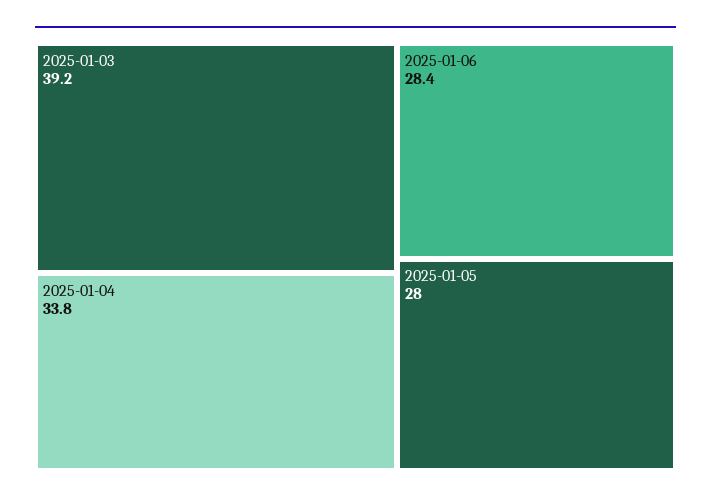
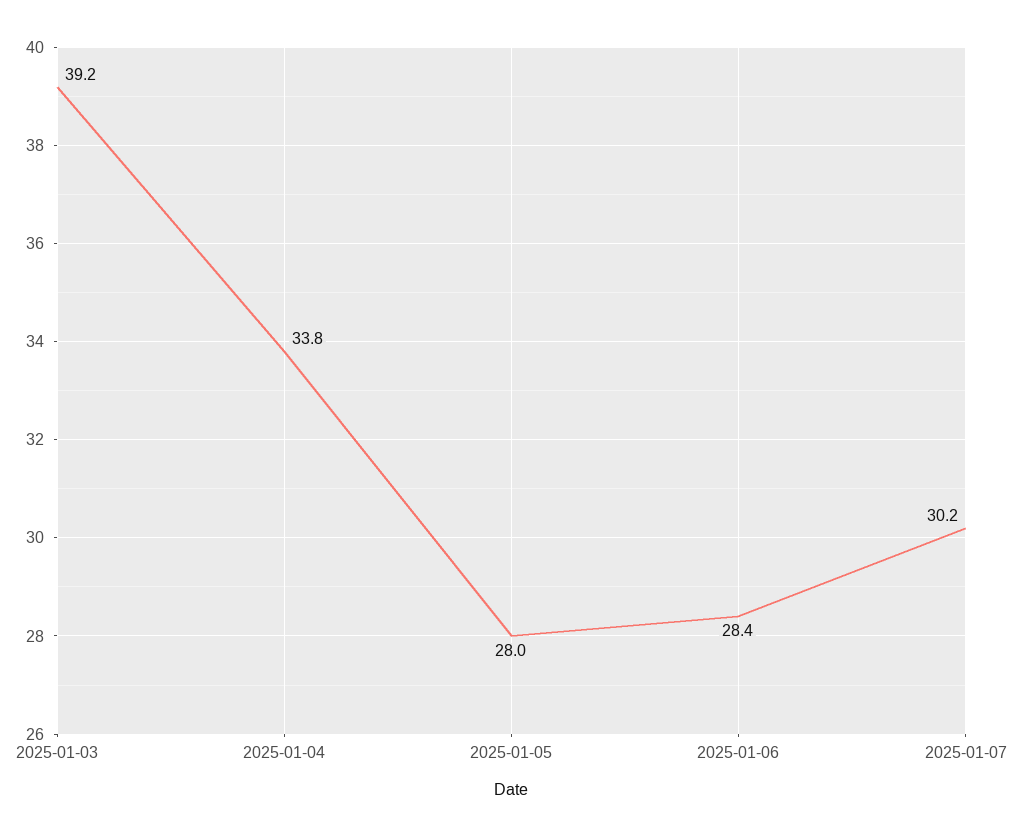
2025-01-07: none -> 30.2

